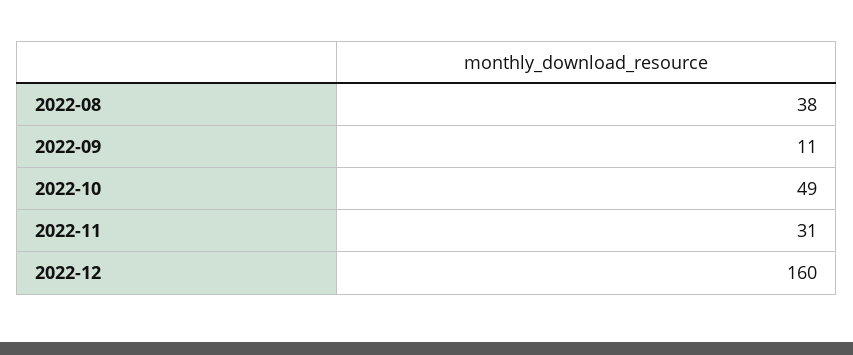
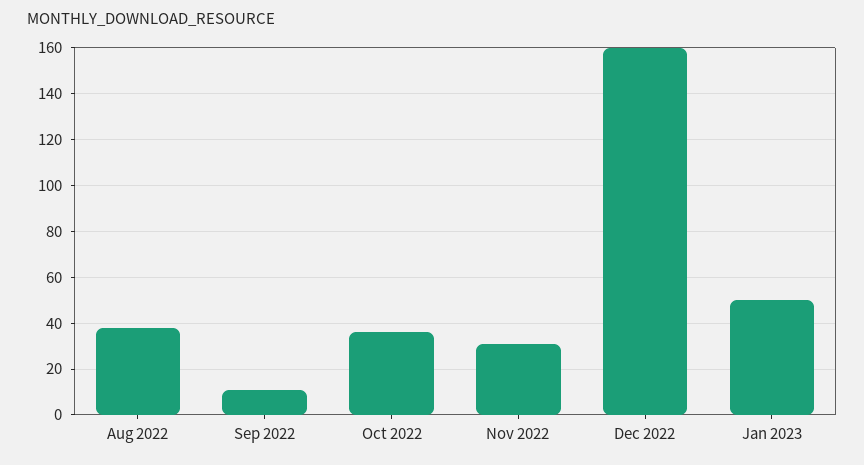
2022-10: 49 -> 35
Jan 2023: none -> 50

